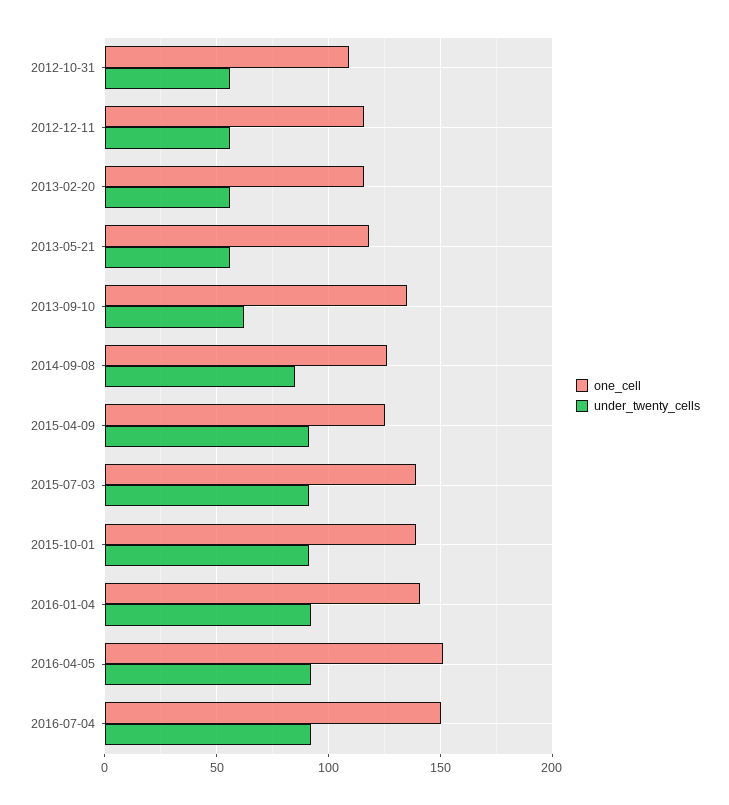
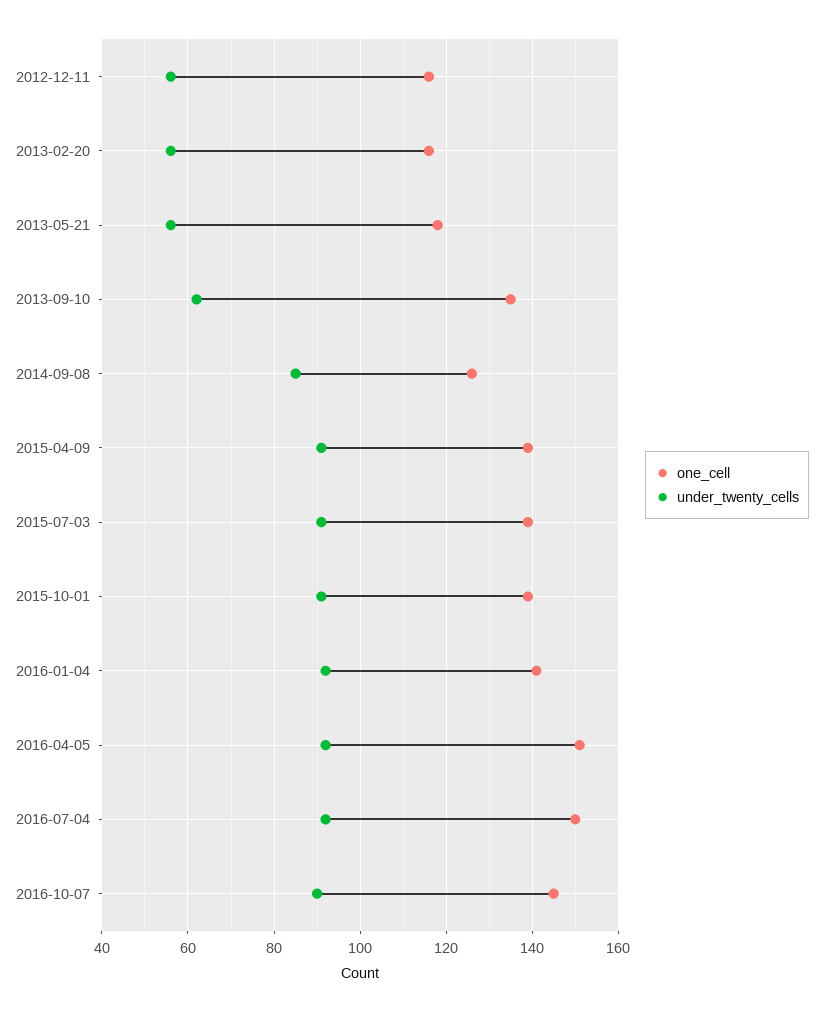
one_cell, 2012-10-31: 110 -> none
under_twenty_cells, 2012-10-31: 55 -> none
one_cell, 2015-04-09: 125 -> 140
one_cell, 2016-10-07: none -> 145
under_twenty_cells, 2016-10-07: none -> 90

